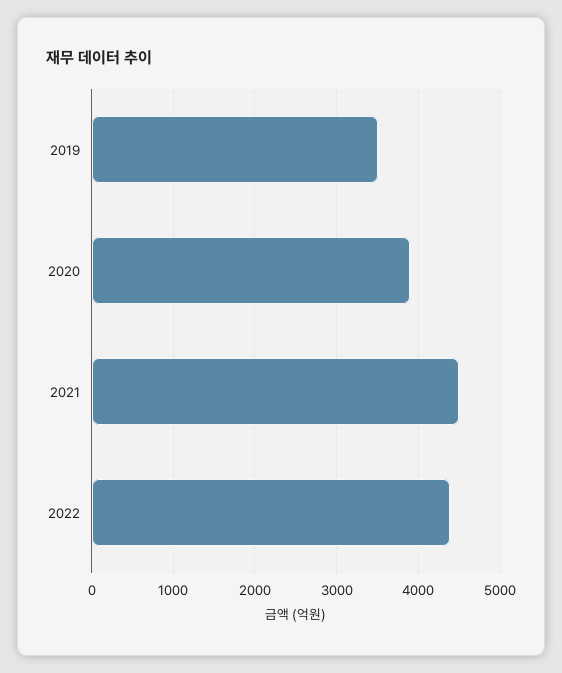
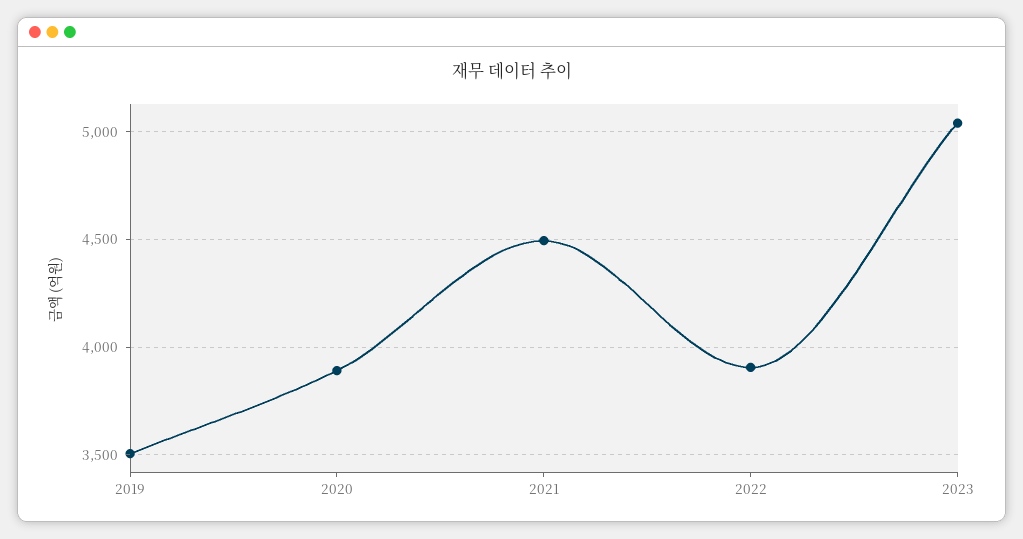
2022: 4400 -> 3900
2023: none -> 5050

